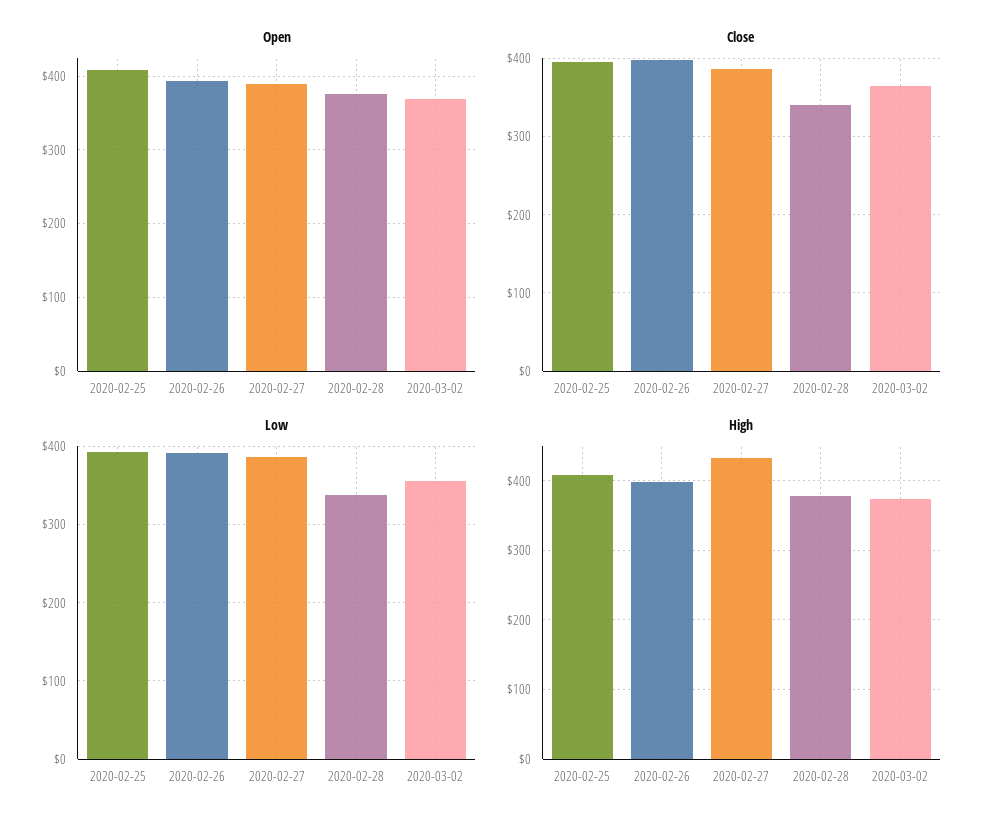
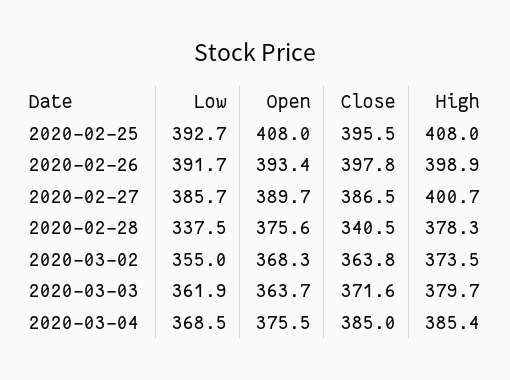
High, 2020-02-27: 430 -> 400.7
Low, 2020-03-03: none -> 361.9
Open, 2020-03-03: none -> 363.7
Close, 2020-03-03: none -> 371.6
High, 2020-03-03: none -> 379.7
Low, 2020-03-04: none -> 368.5
Open, 2020-03-04: none -> 375.5
Close, 2020-03-04: none -> 385
High, 2020-03-04: none -> 385.4

